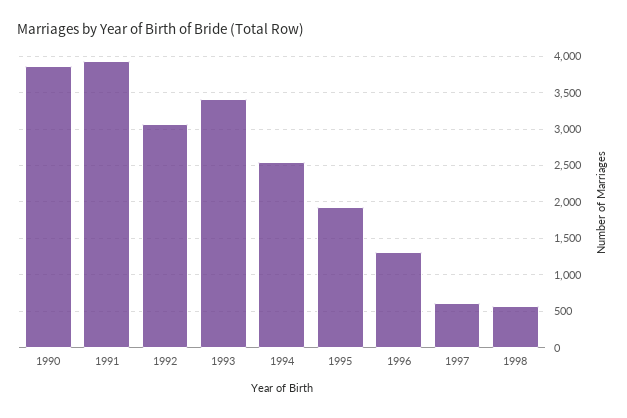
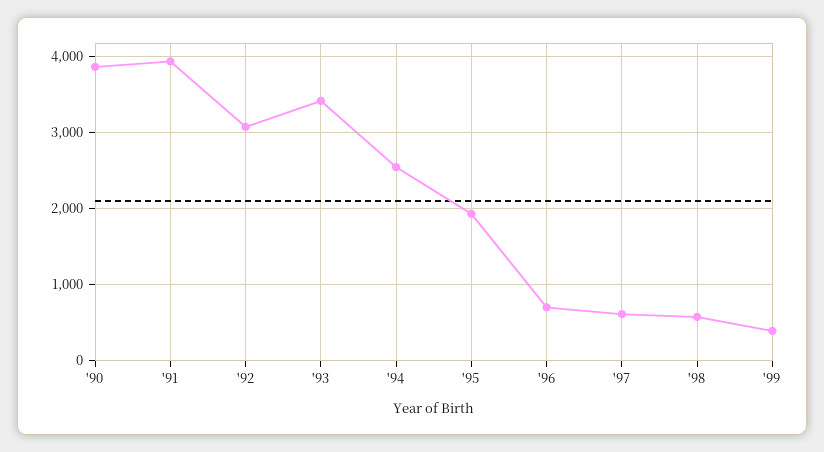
1996: 1300 -> 700
'99: none -> 400

